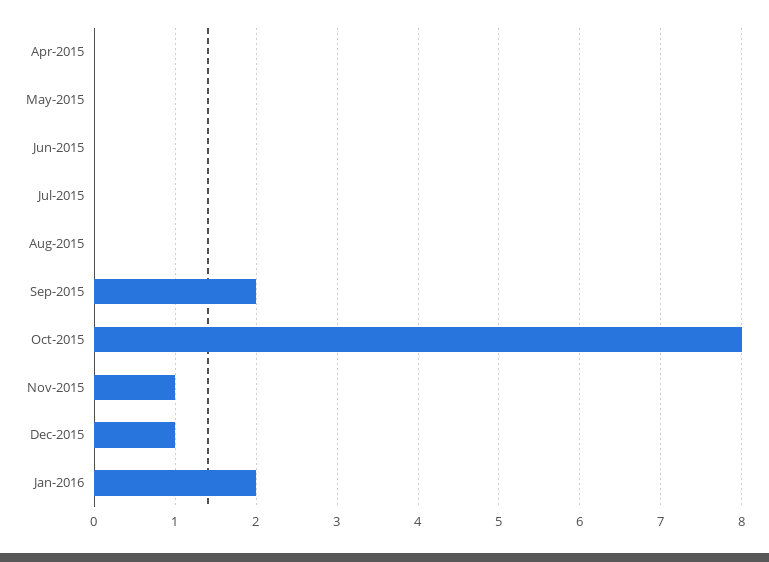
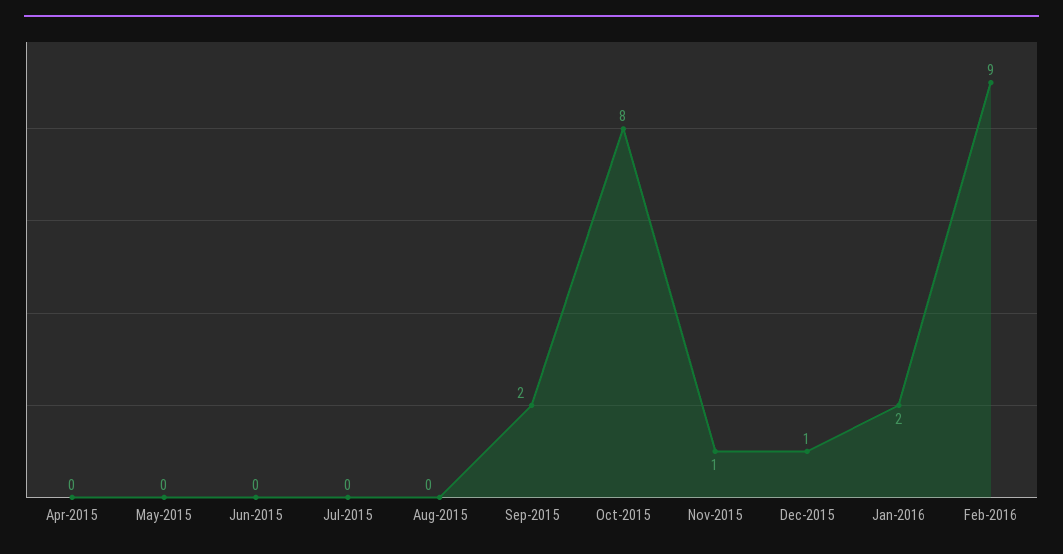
Feb-2016: none -> 9

